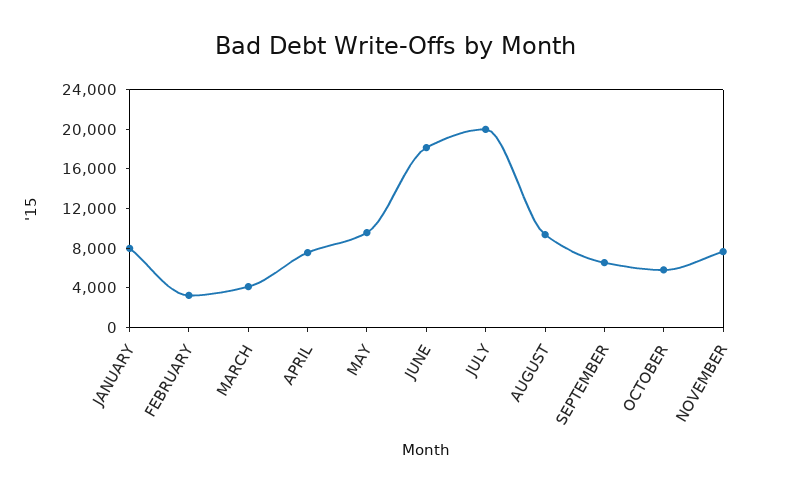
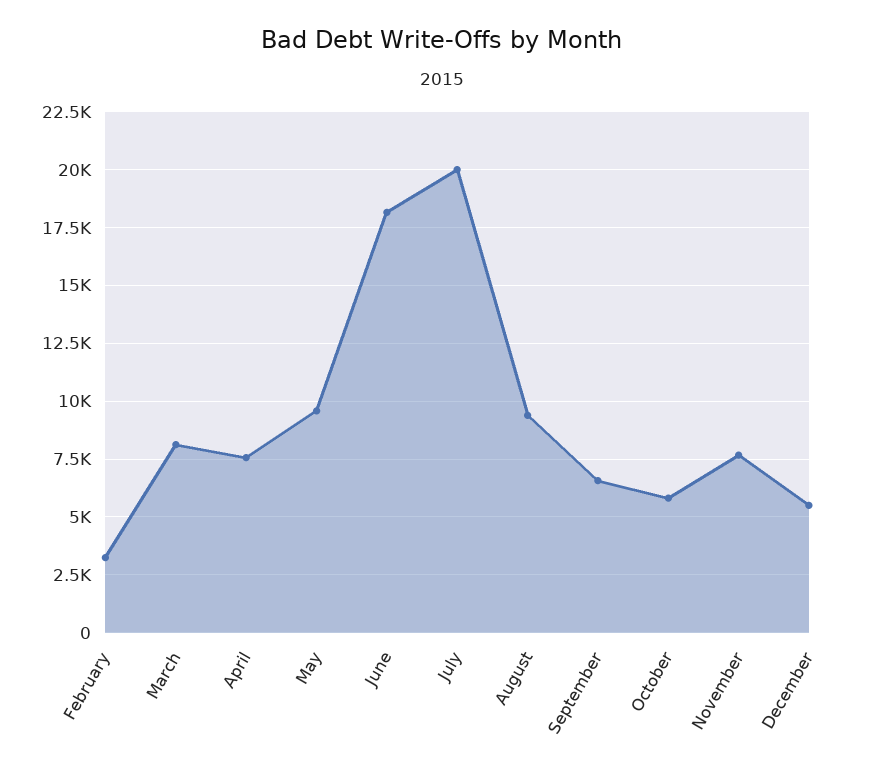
JANUARY: 8000 -> none
MARCH: 4000 -> 8000
December: none -> 5500

